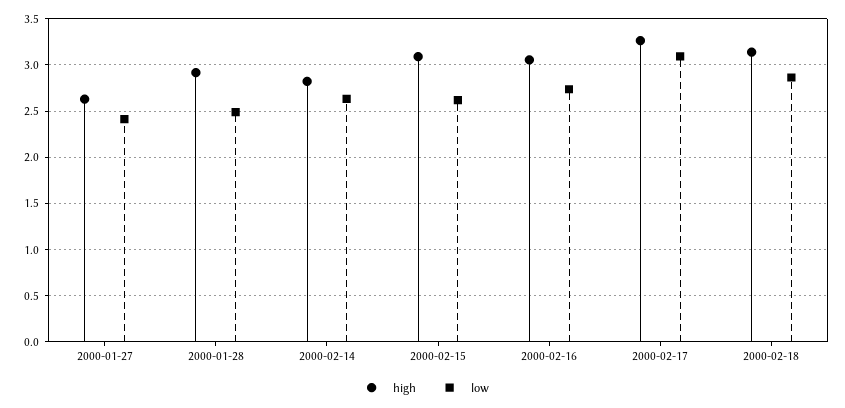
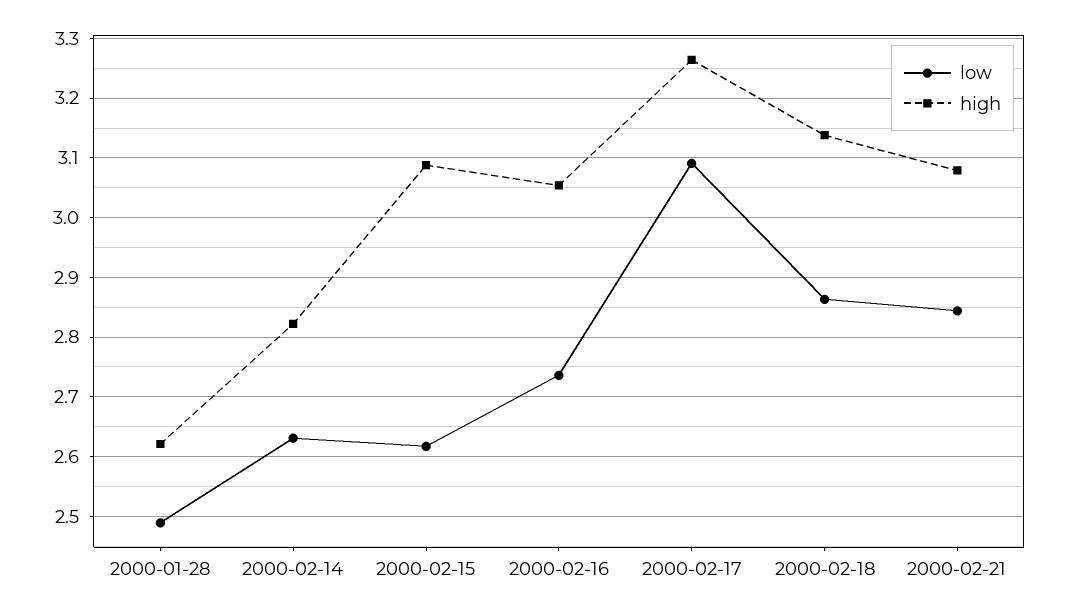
high, 2000-01-27: 2.6 -> none
low, 2000-01-27: 2.4 -> none
high, 2000-01-28: 2.9 -> 2.62
low, 2000-02-21: none -> 2.84
high, 2000-02-21: none -> 3.08

